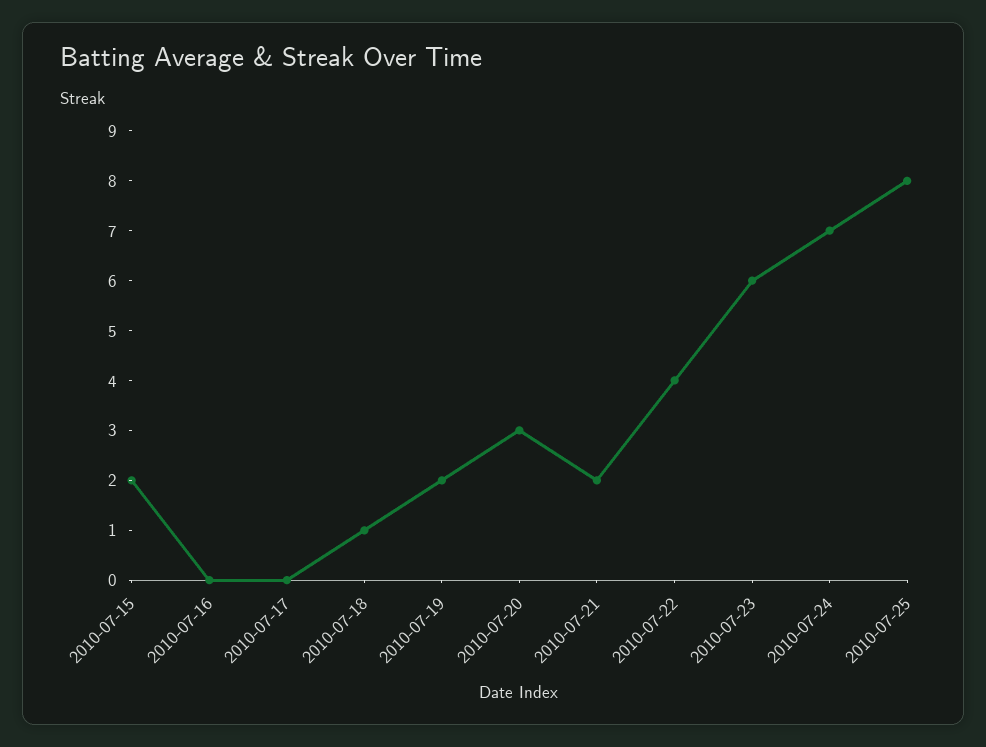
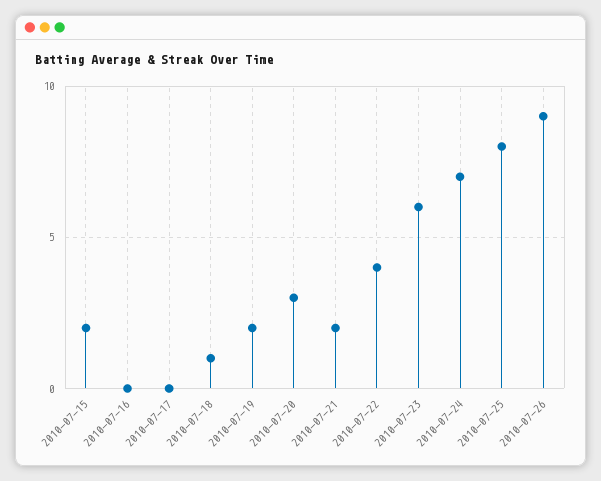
2010-07-26: none -> 9

